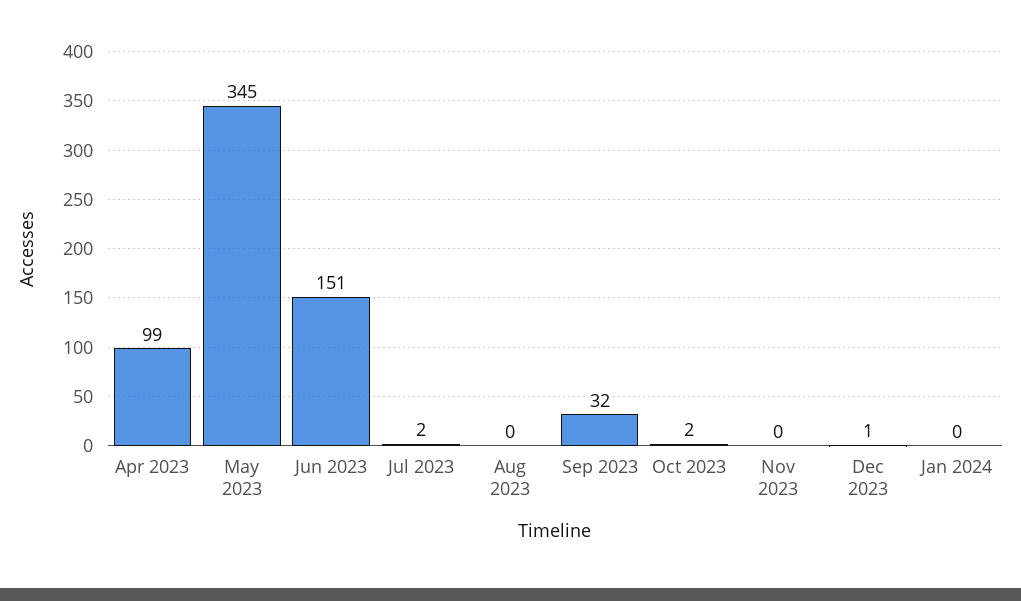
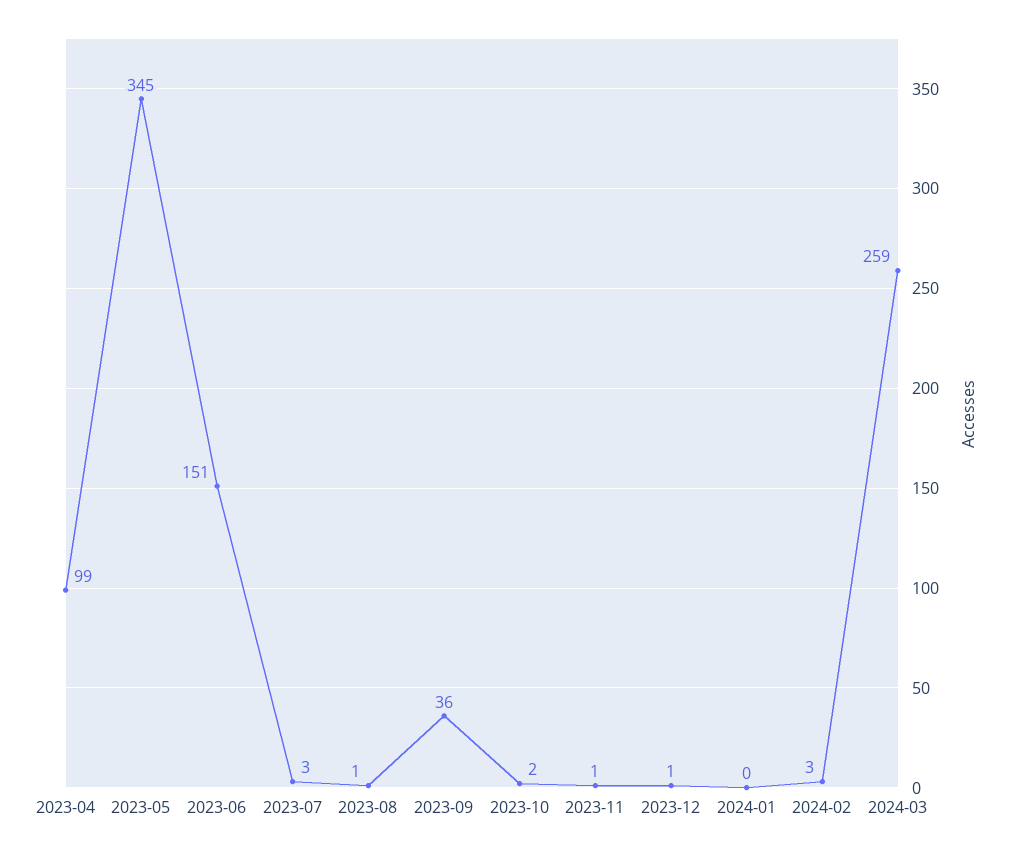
Jul 2023: 2 -> 3
Aug 2023: 0 -> 1
Sep 2023: 32 -> 36
Nov 2023: 0 -> 1
2024-02: none -> 3
2024-03: none -> 259

